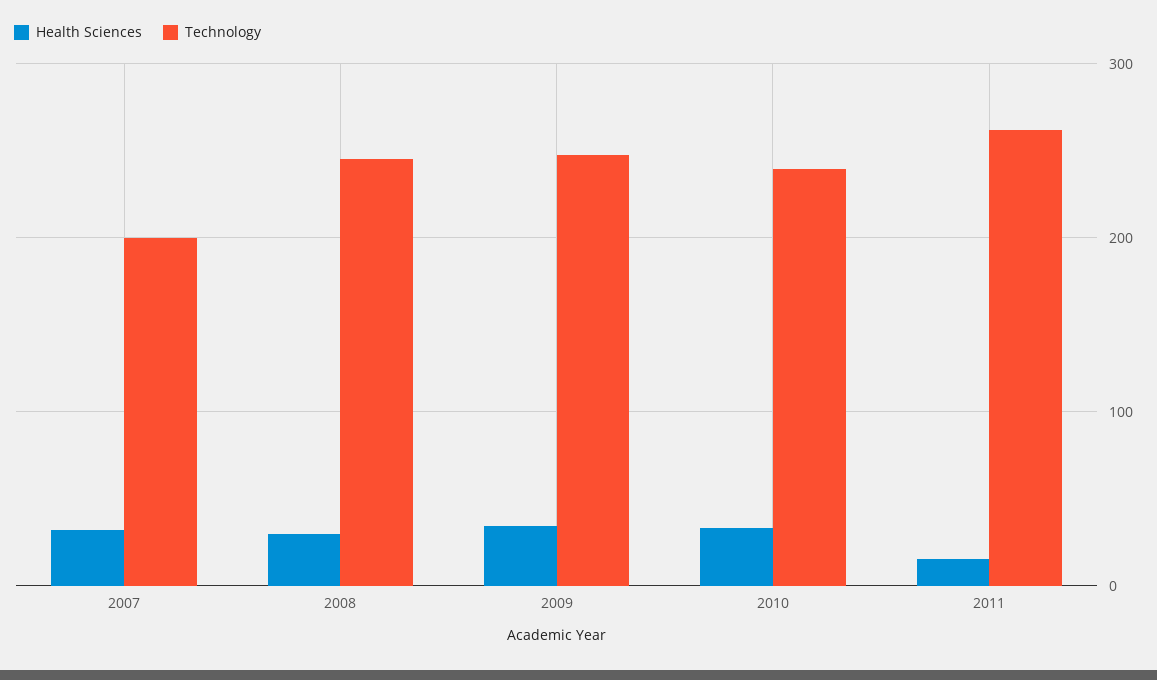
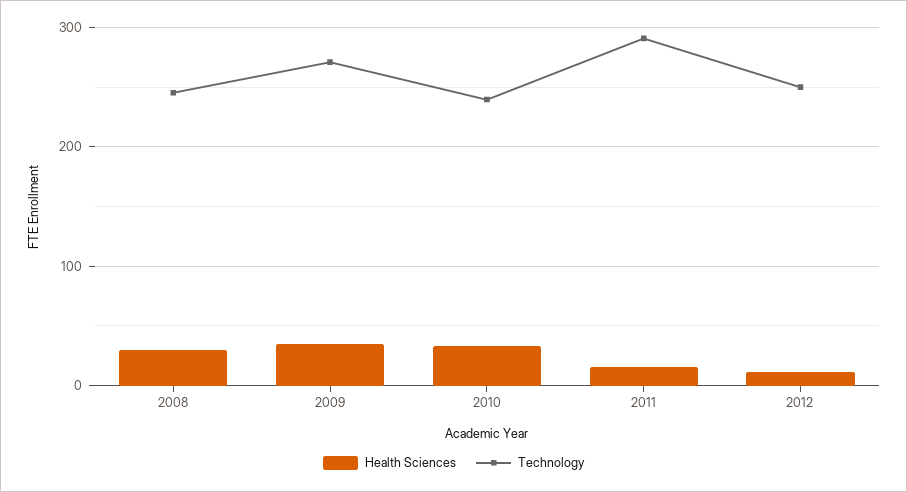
Health Sciences, 2007: 30 -> none
Technology, 2007: 200 -> none
Technology, 2009: 250 -> 270
Technology, 2011: 260 -> 290
Health Sciences, 2012: none -> 10
Technology, 2012: none -> 250

